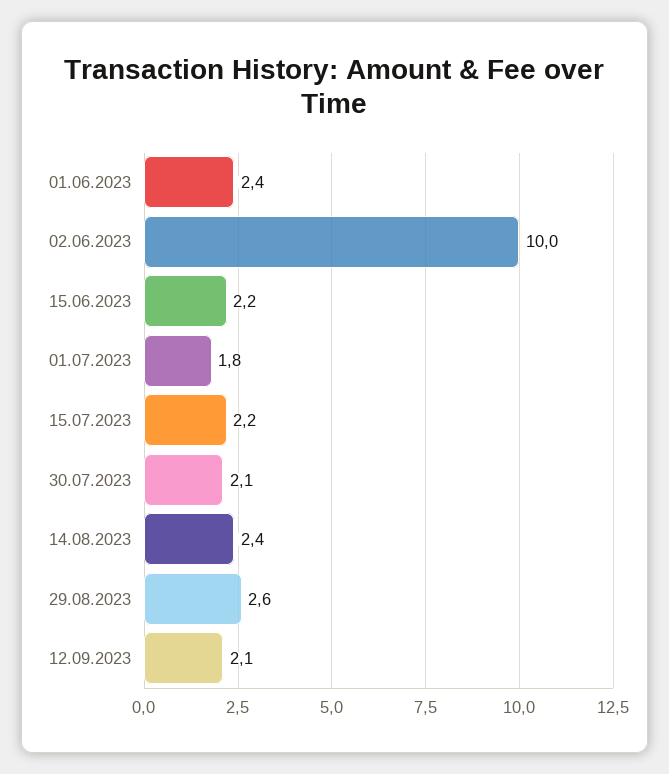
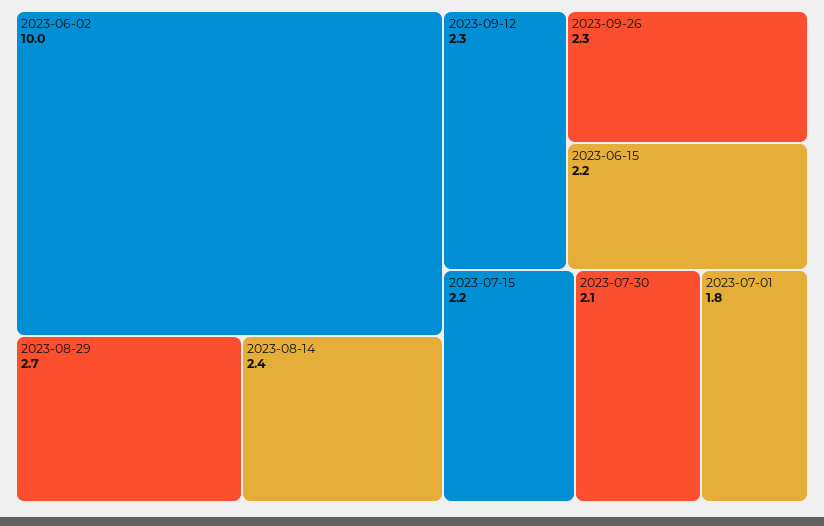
01.06.2023: 2.4 -> none
29.08.2023: 2.6 -> 2.7
12.09.2023: 2.1 -> 2.3
2023-09-26: none -> 2.3

